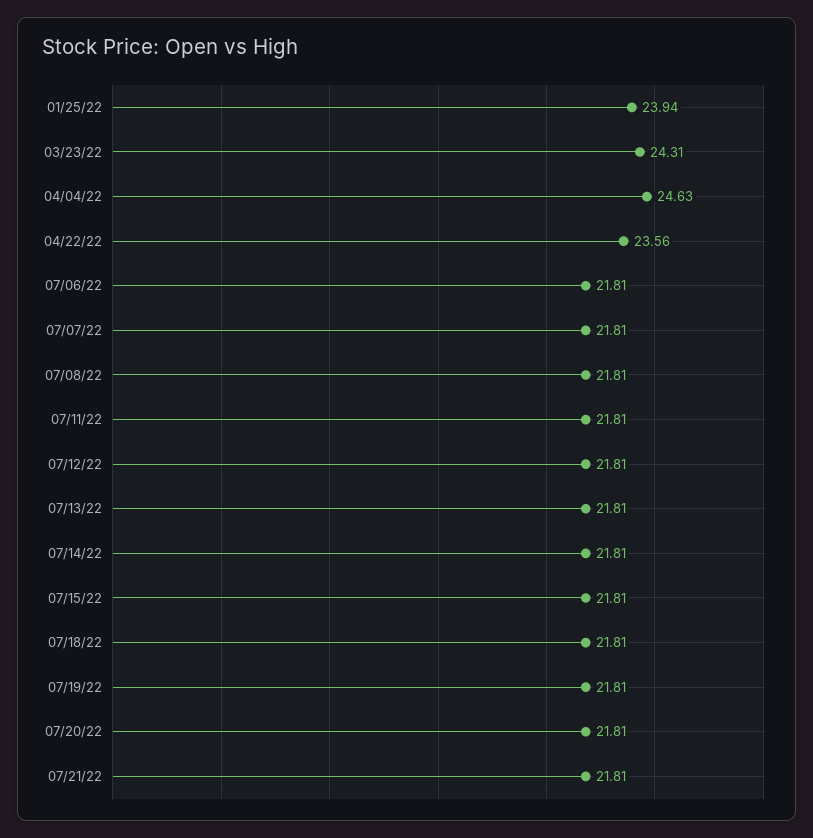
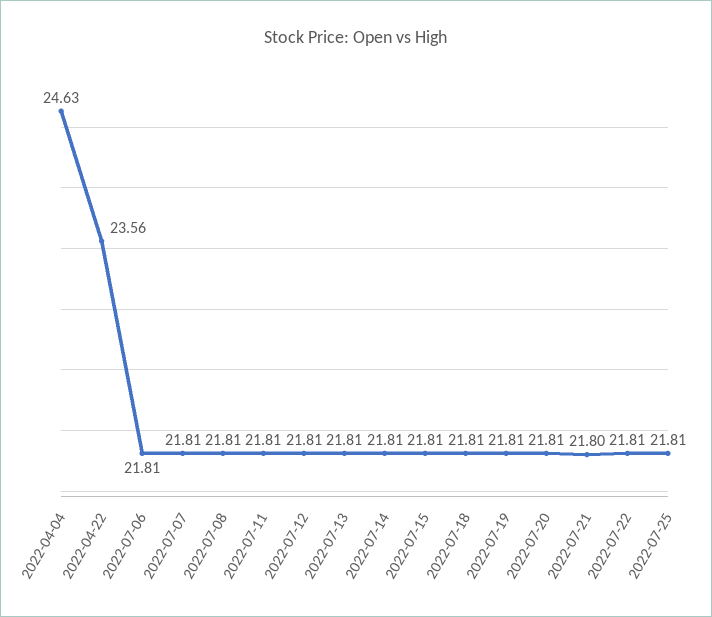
01/25/22: 23.94 -> none
03/23/22: 24.31 -> none
07/21/22: 21.81 -> 21.8
2022-07-22: none -> 21.81
2022-07-25: none -> 21.81

